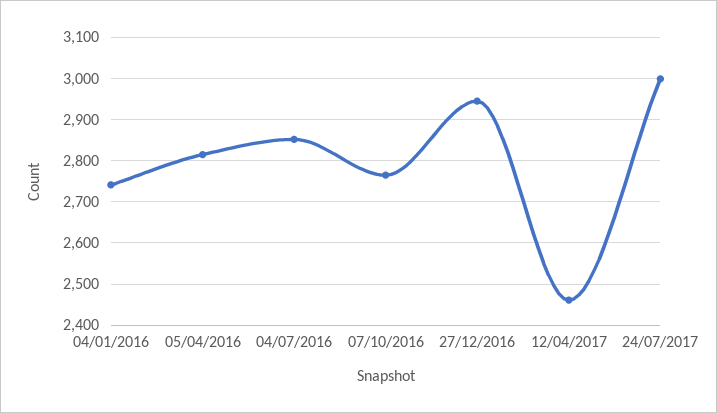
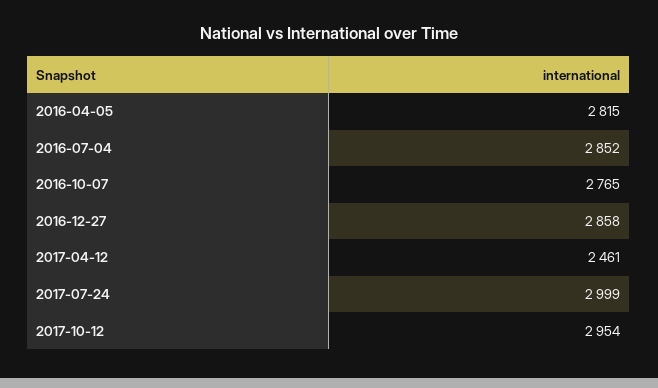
04/01/2016: 2740 -> none
27/12/2016: 2940 -> 2858
2017-10-12: none -> 2954

